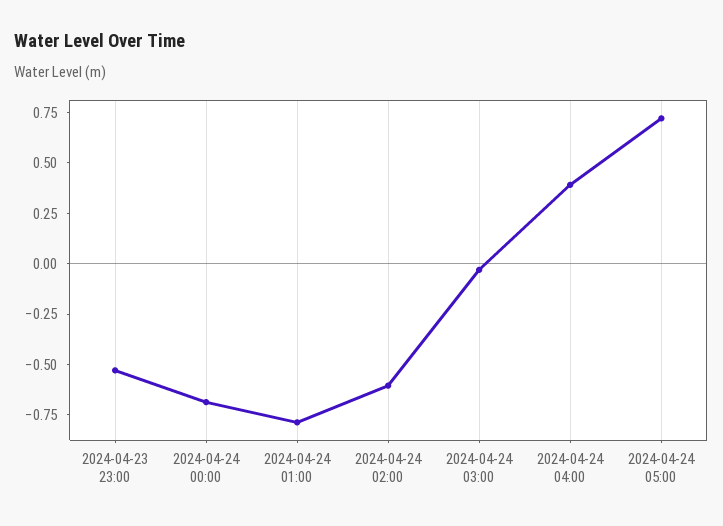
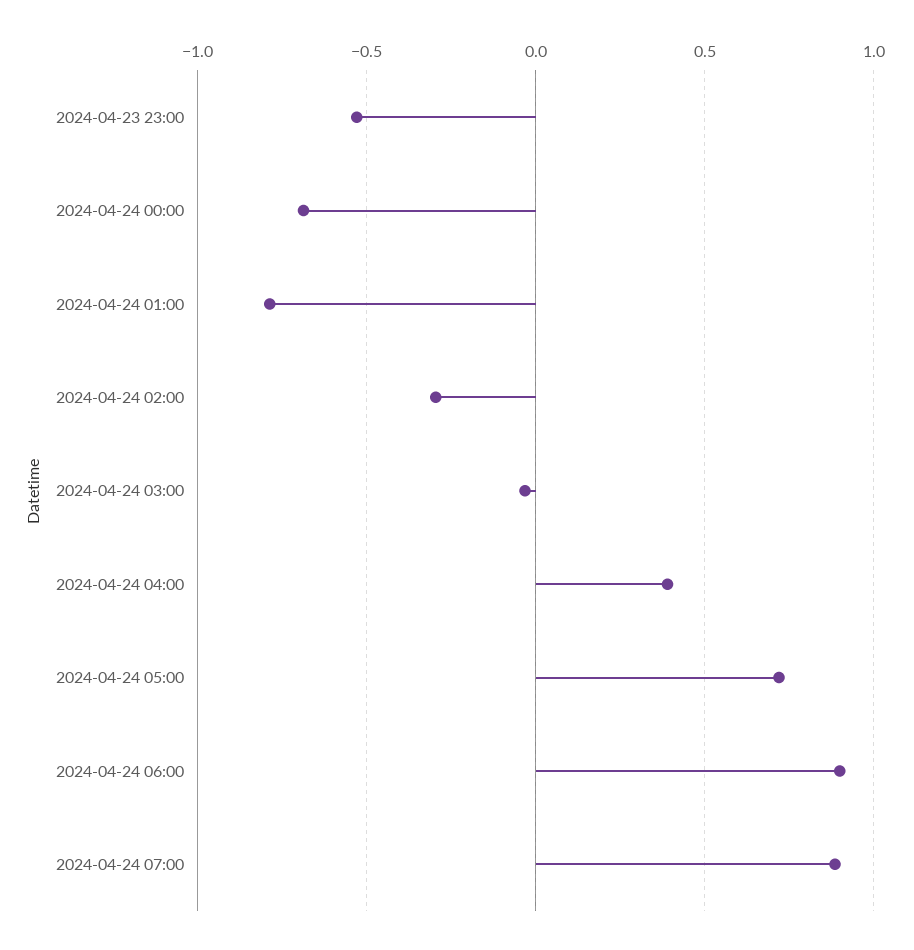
2024-04-24 02:00: -0.6 -> -0.3
2024-04-24 06:00: none -> 0.9
2024-04-24 07:00: none -> 0.9

